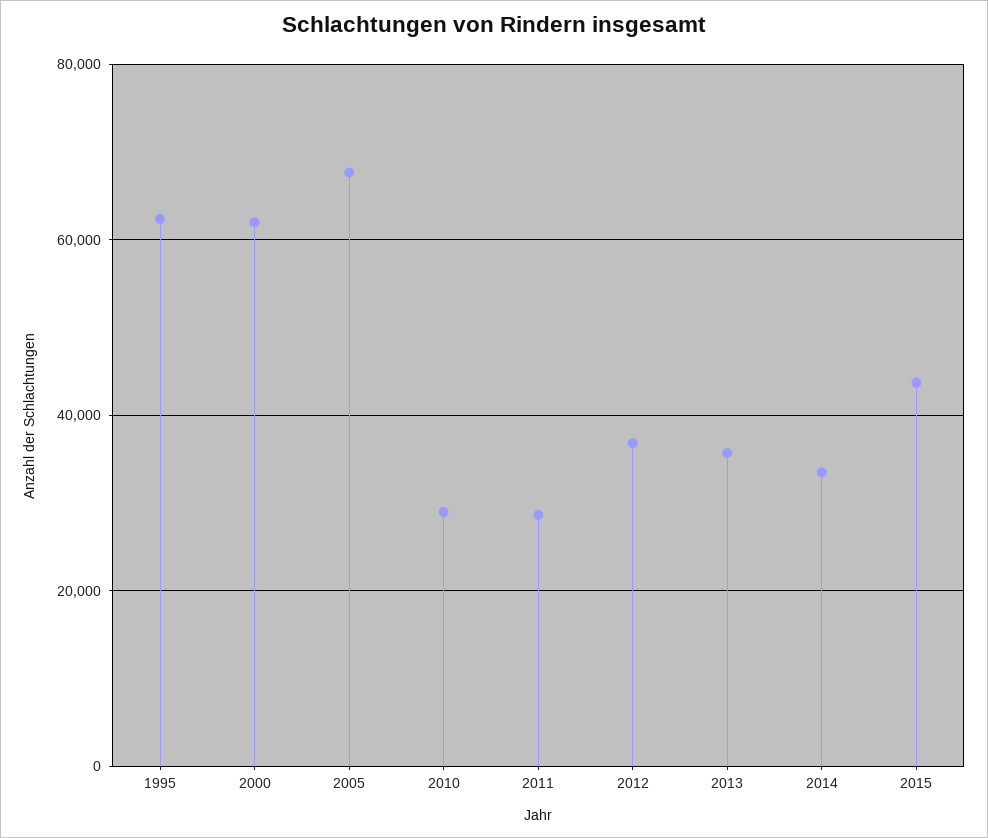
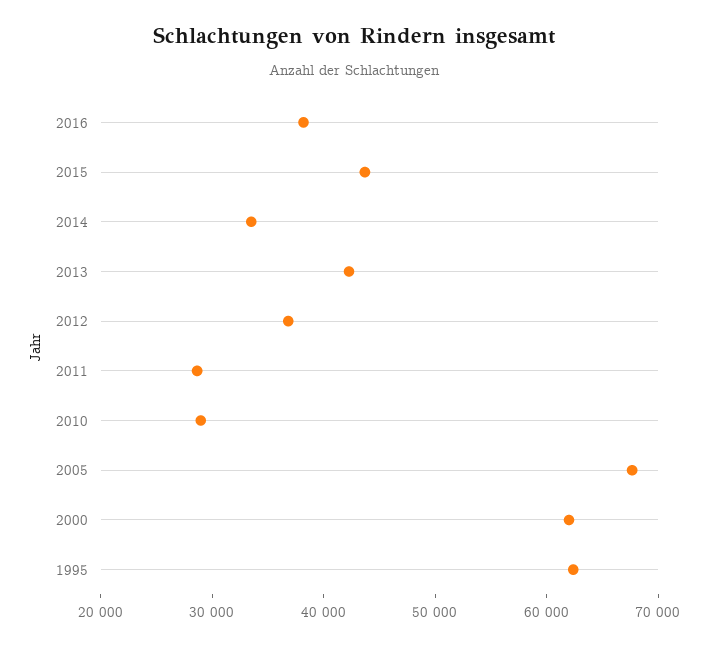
2013: 36000 -> 42000
2016: none -> 38000

